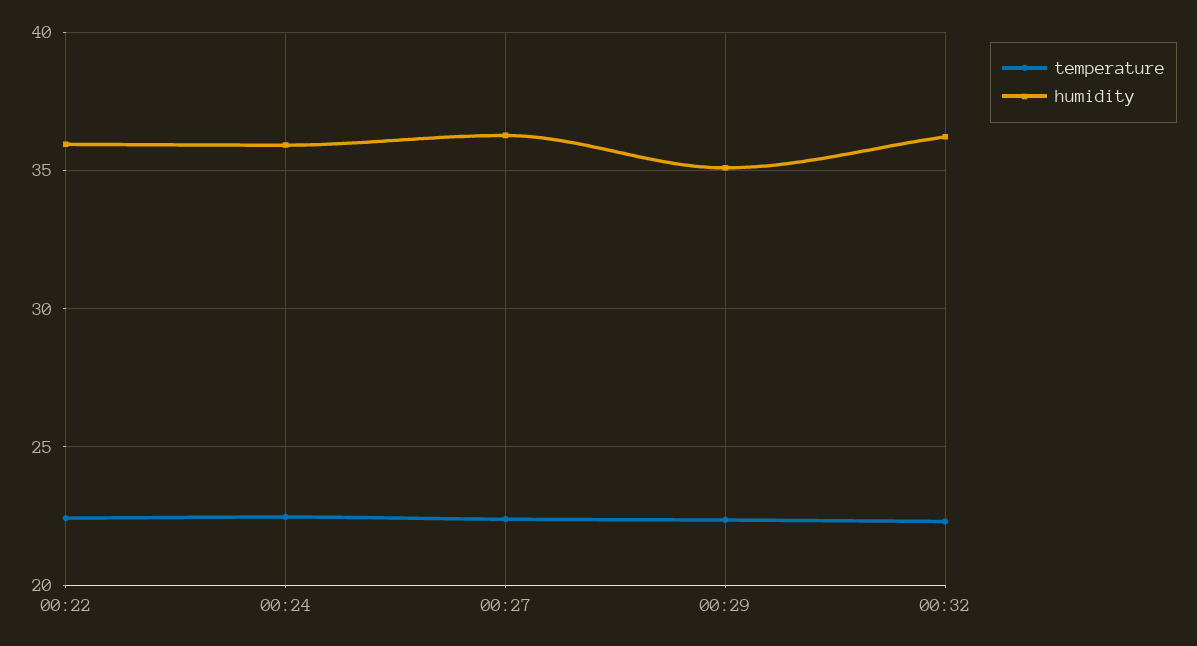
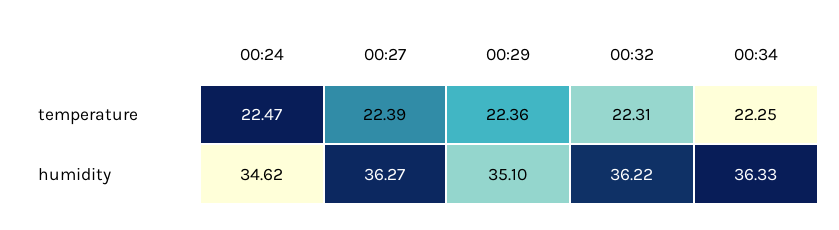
temperature, 00:22: 22.5 -> none
humidity, 00:22: 36 -> none
humidity, 00:24: 36 -> 34.62
temperature, 00:34: none -> 22.25
humidity, 00:34: none -> 36.33

